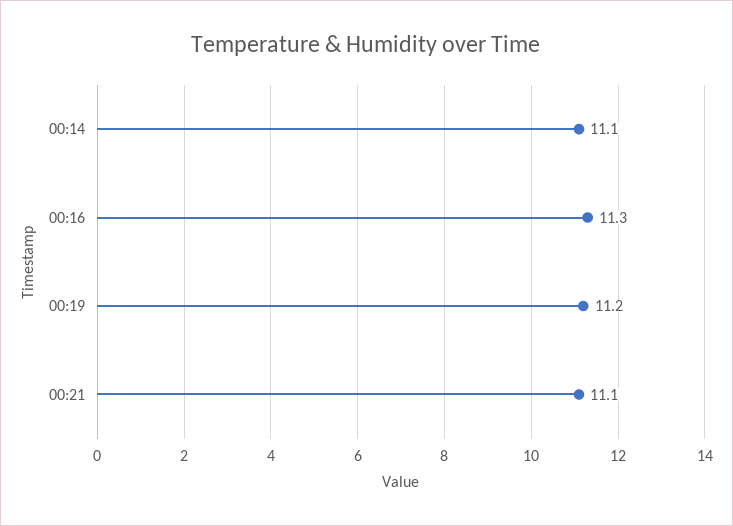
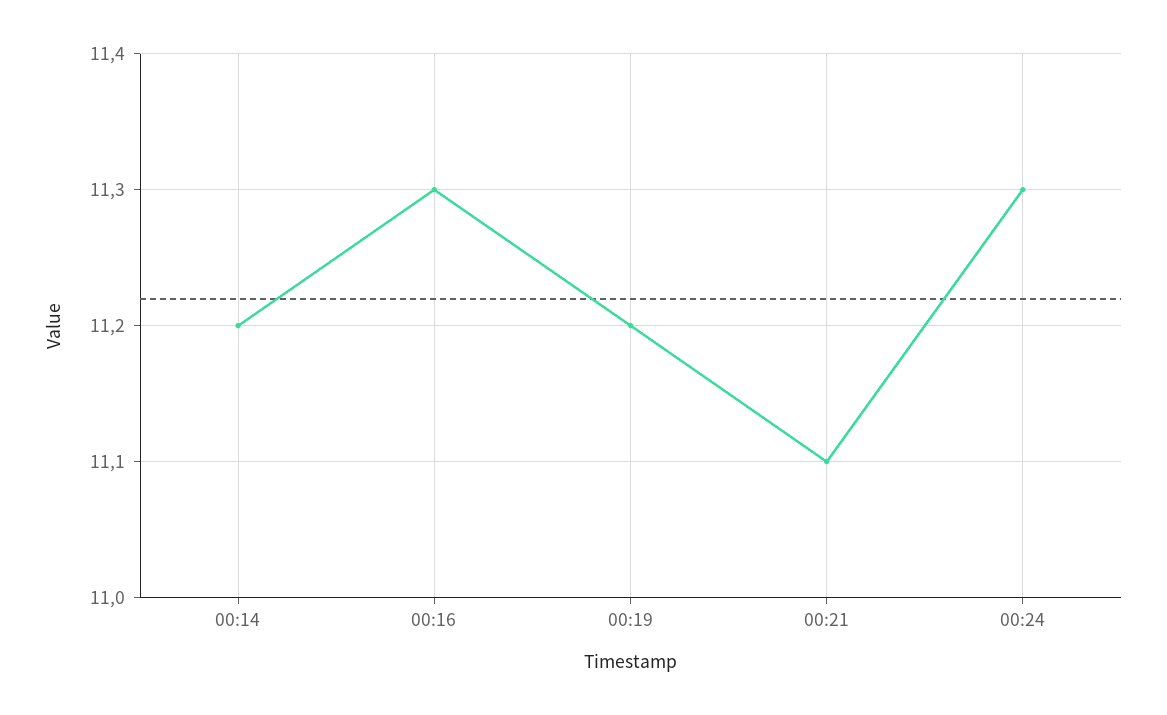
00:14: 11.1 -> 11.2
00:24: none -> 11.3

